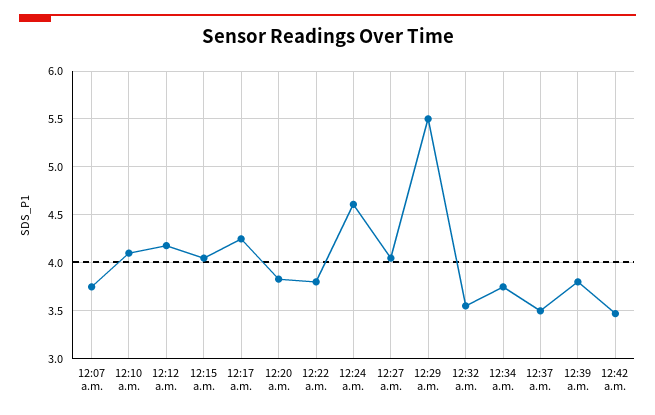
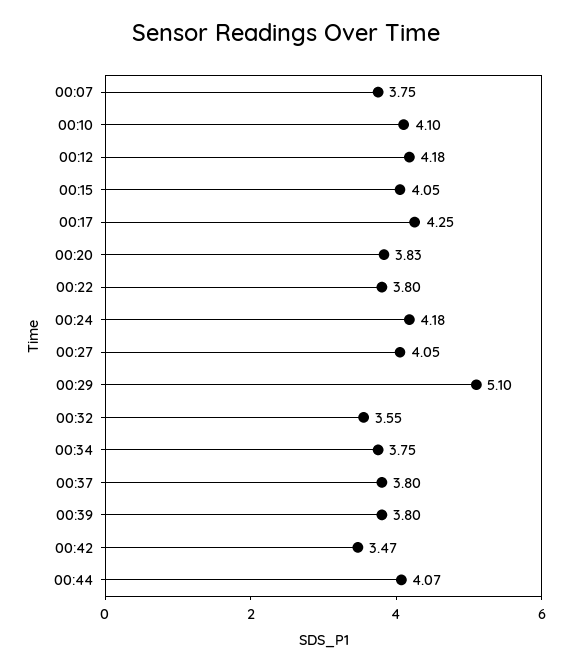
12:24 a.m.: 4.6 -> 4.18
12:29 a.m.: 5.5 -> 5.1
12:37 a.m.: 3.5 -> 3.8
00:44: none -> 4.07

